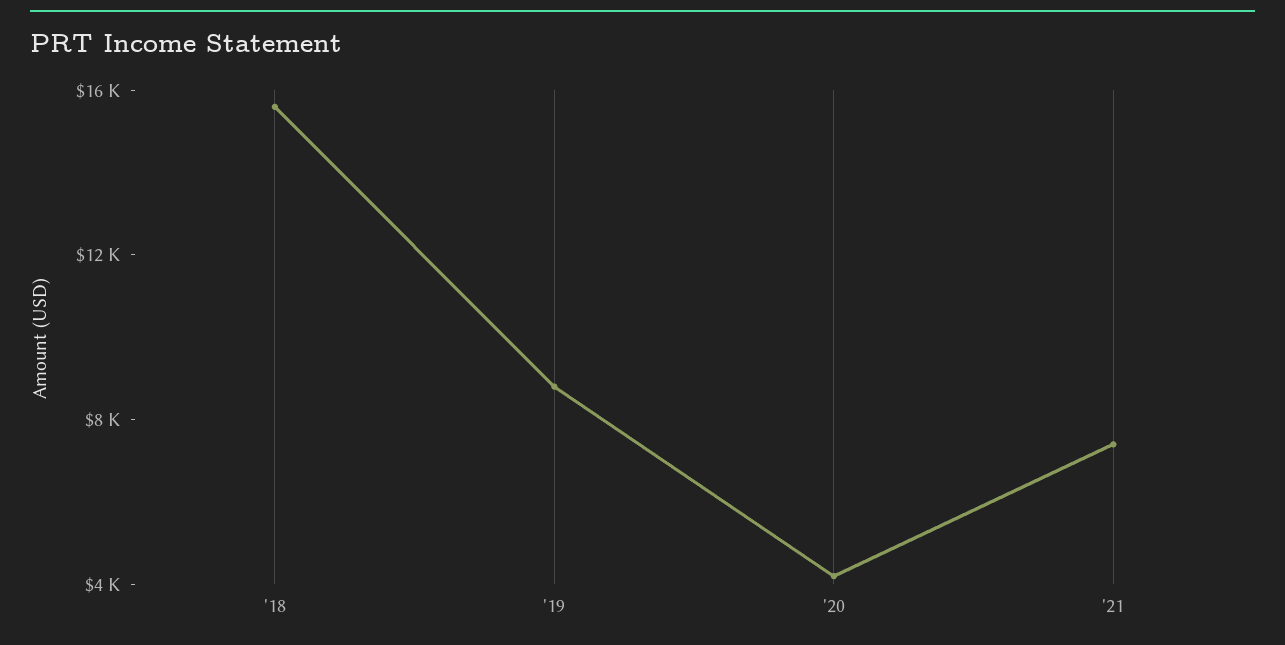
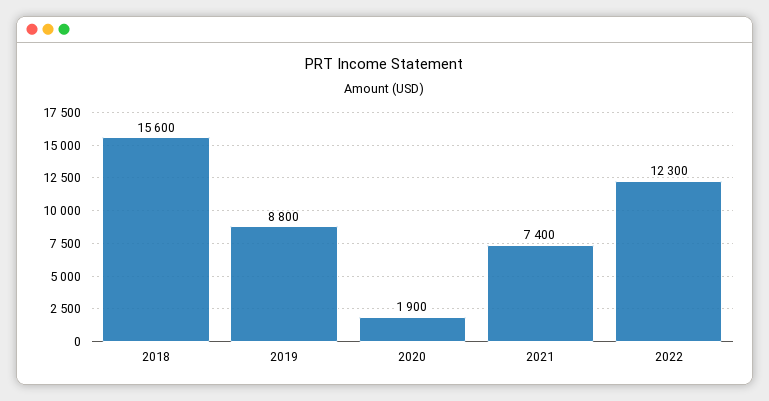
'20: 4000 -> 1900
2022: none -> 12300

